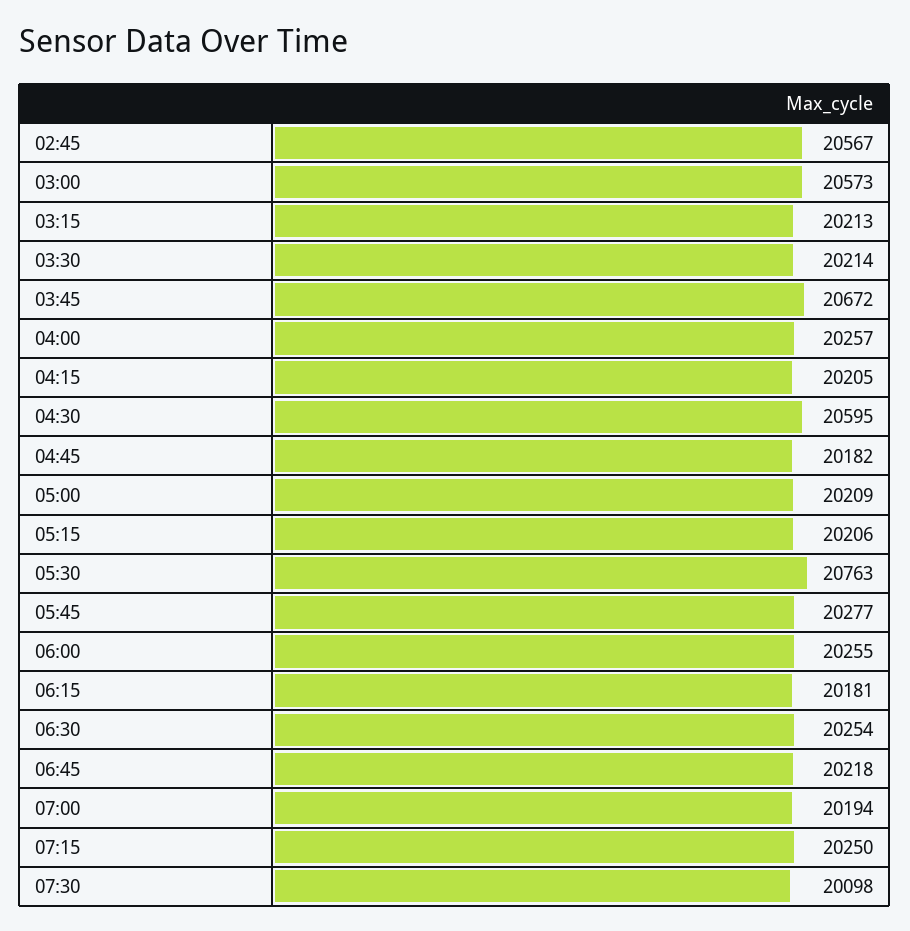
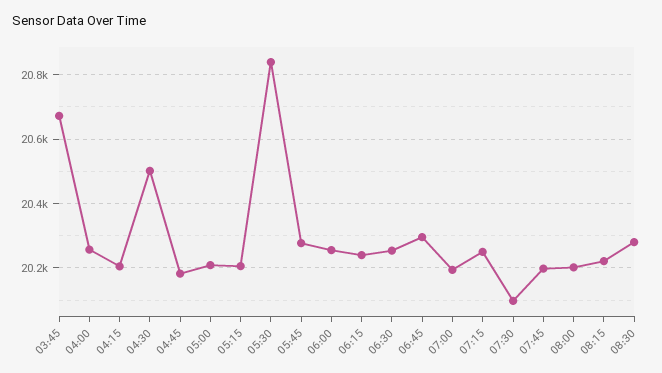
02:45: 20567 -> none
03:00: 20573 -> none
03:15: 20213 -> none
03:30: 20214 -> none
04:30: 20595 -> 20500
05:30: 20763 -> 20840
06:15: 20181 -> 20240
06:45: 20218 -> 20300
07:45: none -> 20200
08:00: none -> 20200
08:15: none -> 20220
08:30: none -> 20280

